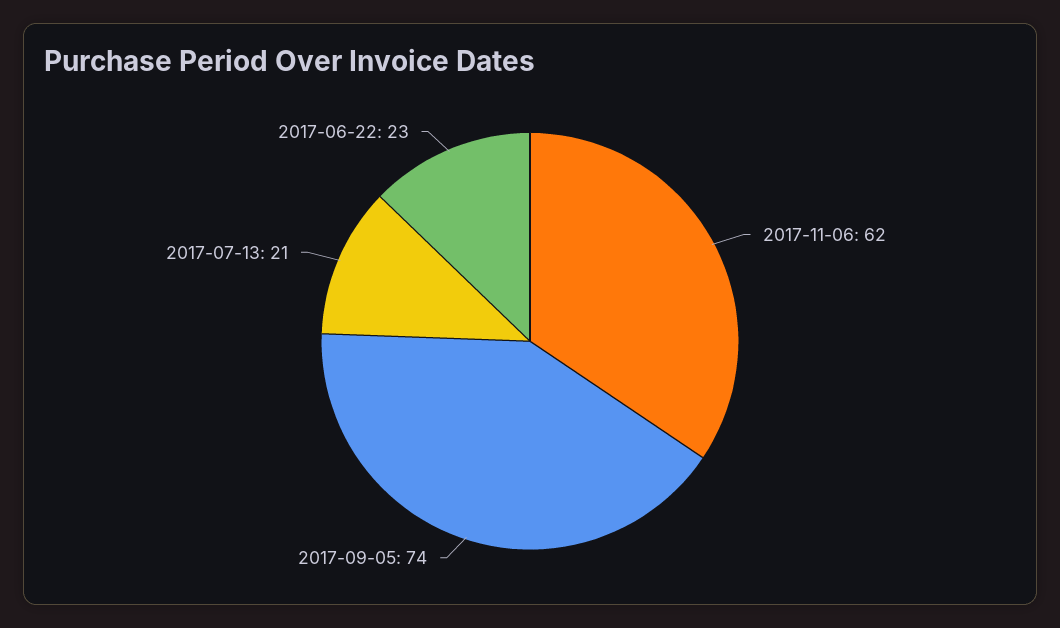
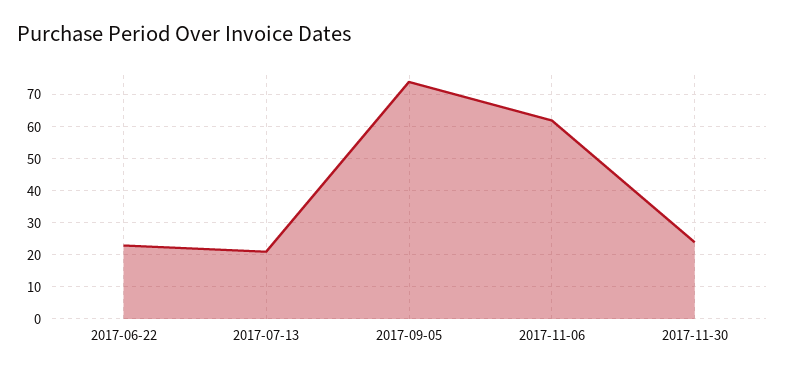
2017-11-30: none -> 25

